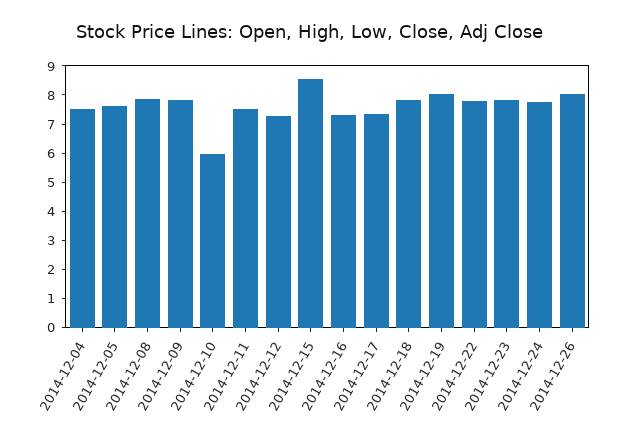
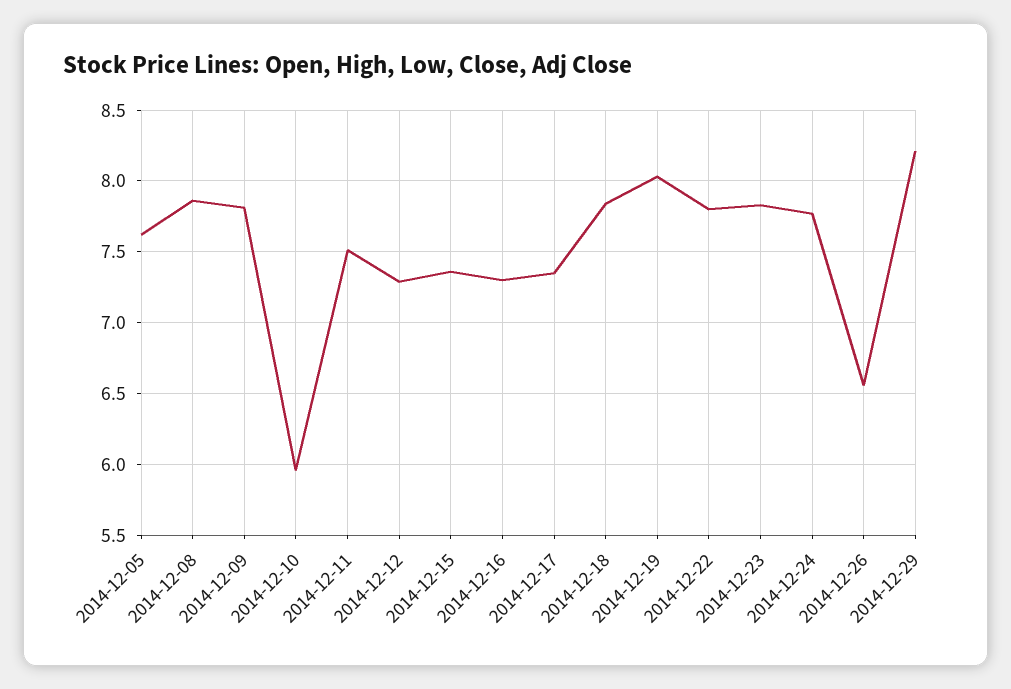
2014-12-04: 7.5 -> none
2014-12-15: 8.5 -> 7.35
2014-12-26: 8 -> 6.55
2014-12-29: none -> 8.2

